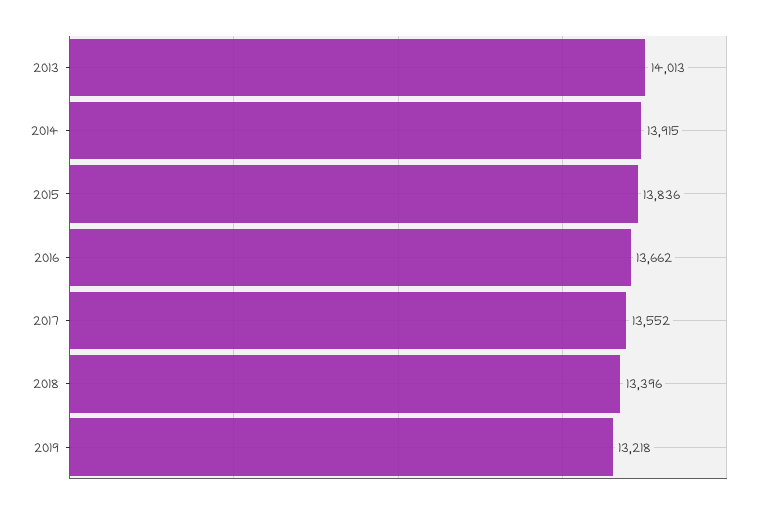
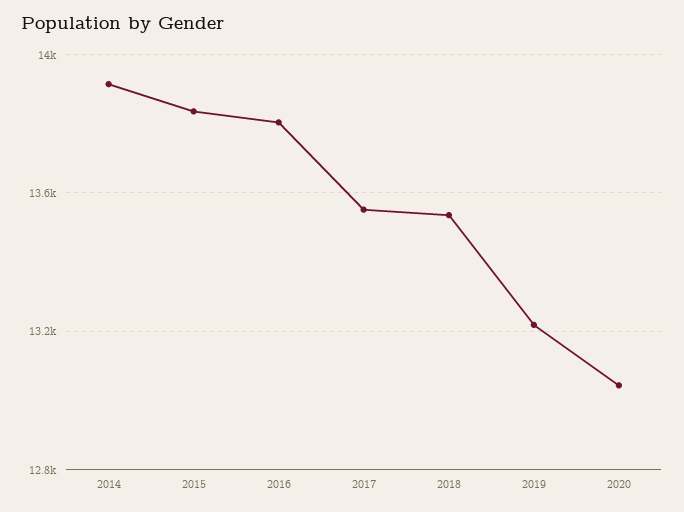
2013: 14013 -> none
2016: 13662 -> 13800
2018: 13396 -> 13550
2020: none -> 13050

